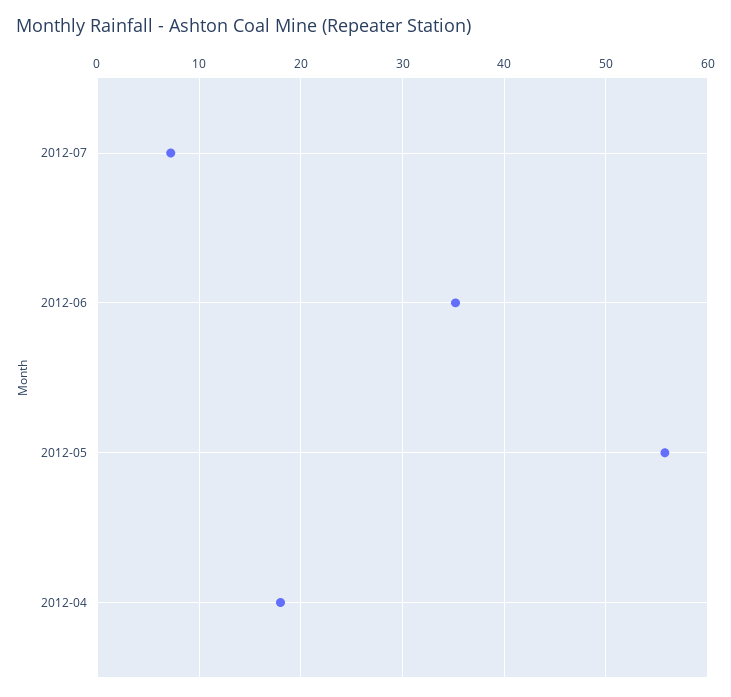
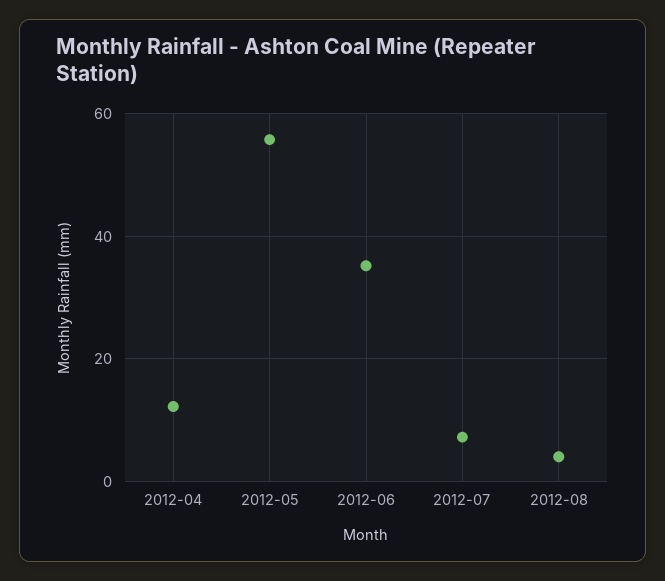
2012-04: 18 -> 12
2012-08: none -> 4

